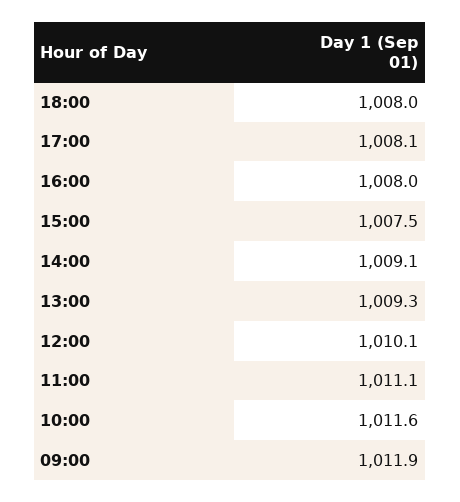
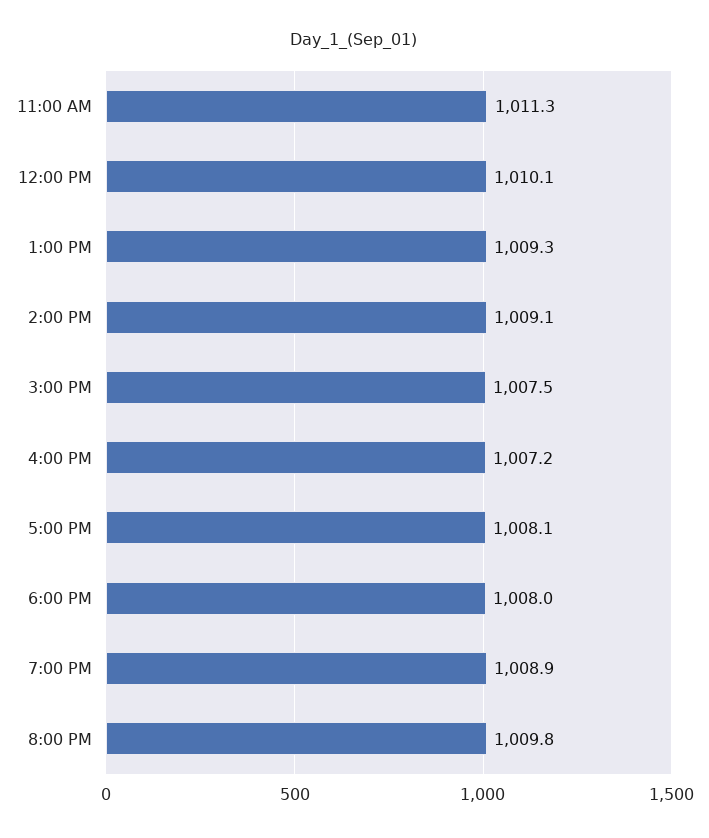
16:00: 1008 -> 1007.2
11:00: 1011.1 -> 1011.3
10:00: 1011.6 -> none
09:00: 1011.9 -> none
7:00 PM: none -> 1008.9
8:00 PM: none -> 1009.8

